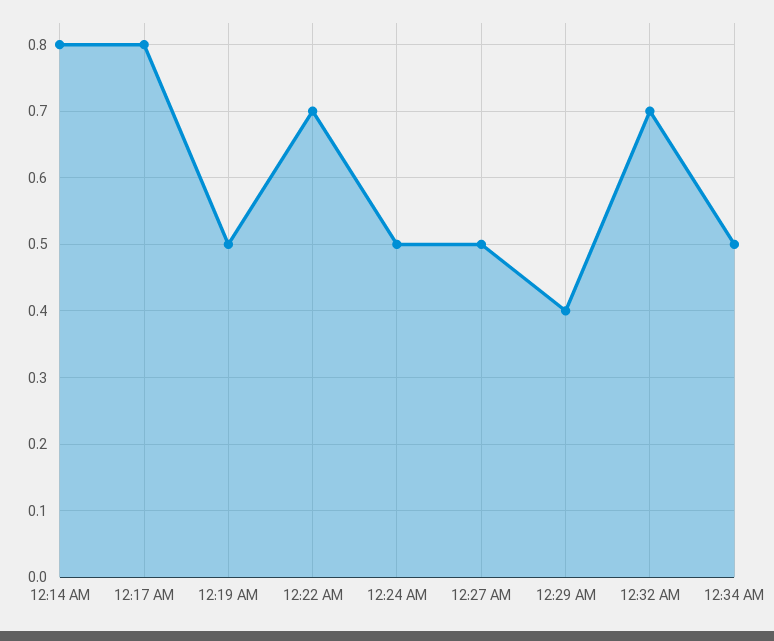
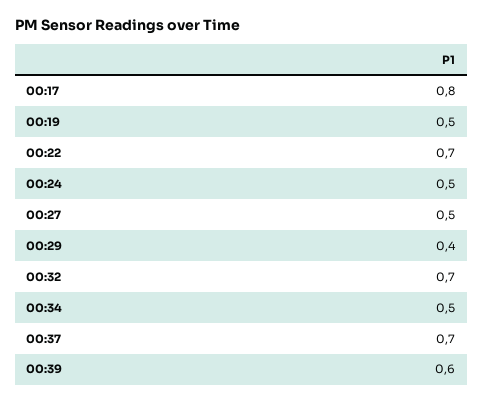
12:14 AM: 0.8 -> none
00:37: none -> 0.7
00:39: none -> 0.6

